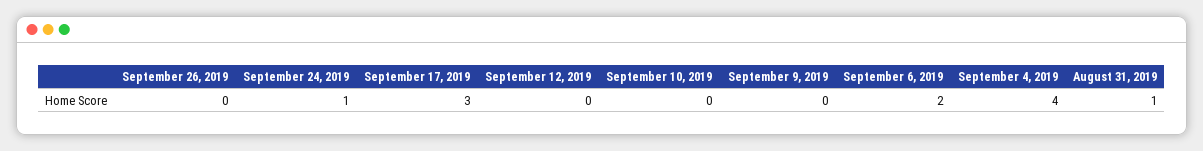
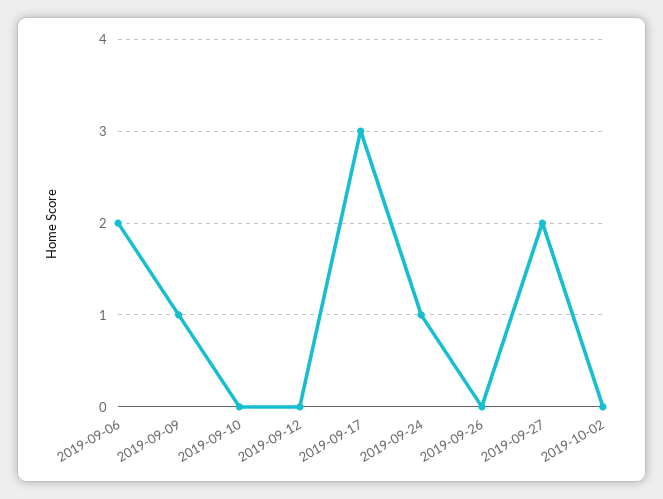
September 9, 2019: 0 -> 1
September 4, 2019: 4 -> none
August 31, 2019: 1 -> none
2019-09-27: none -> 2
2019-10-02: none -> 0

